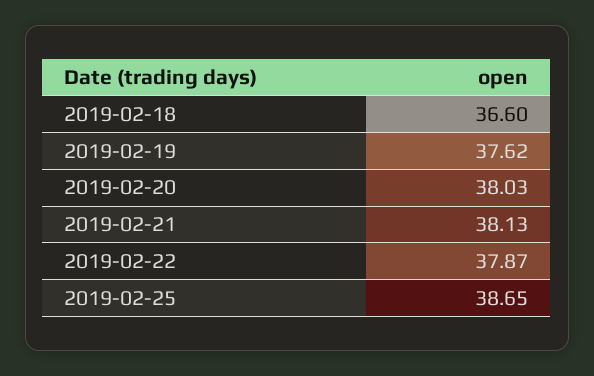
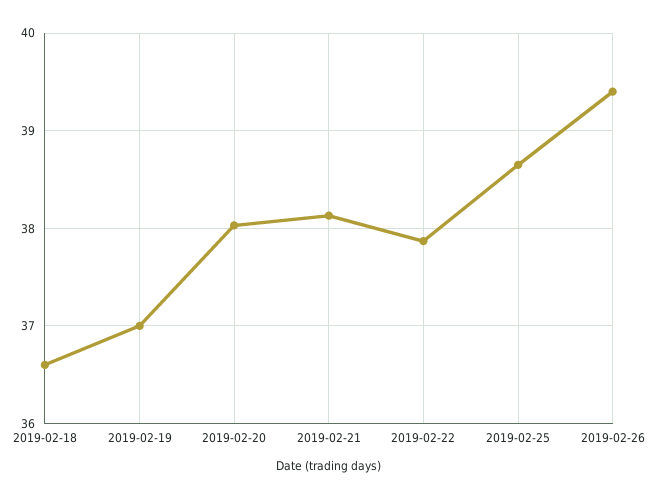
2019-02-19: 37.62 -> 37
2019-02-26: none -> 39.4

